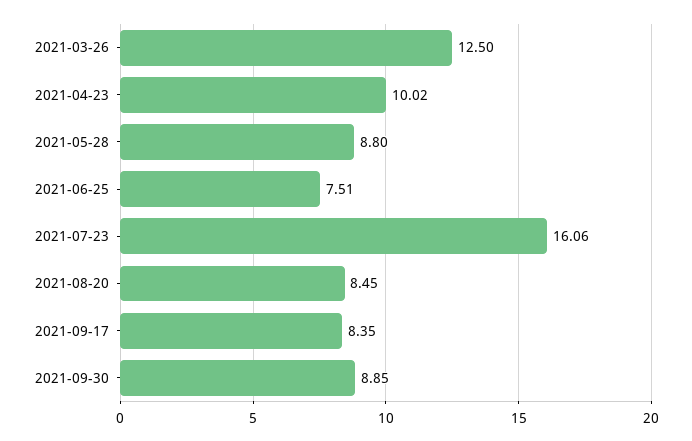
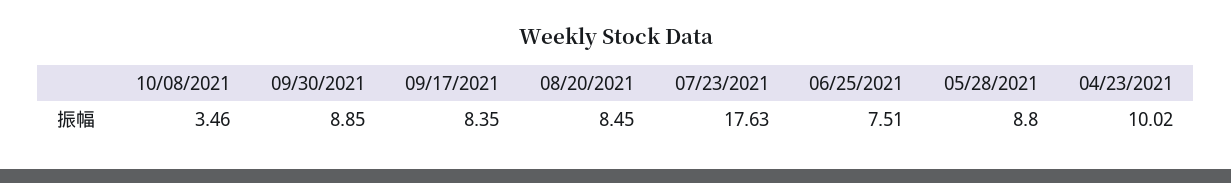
2021-03-26: 12.5 -> none
2021-07-23: 16.06 -> 17.63
10/08/2021: none -> 3.46

